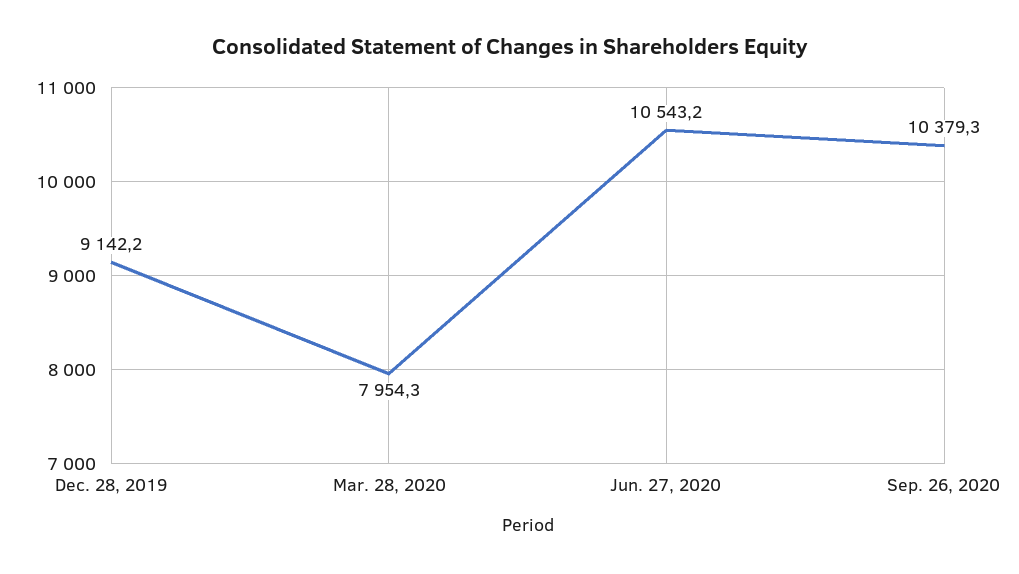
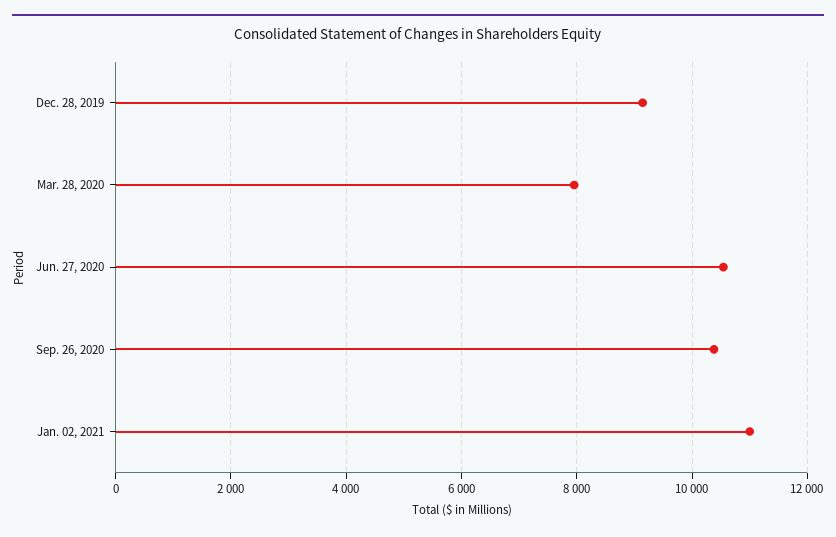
Jan. 02, 2021: none -> 11000

